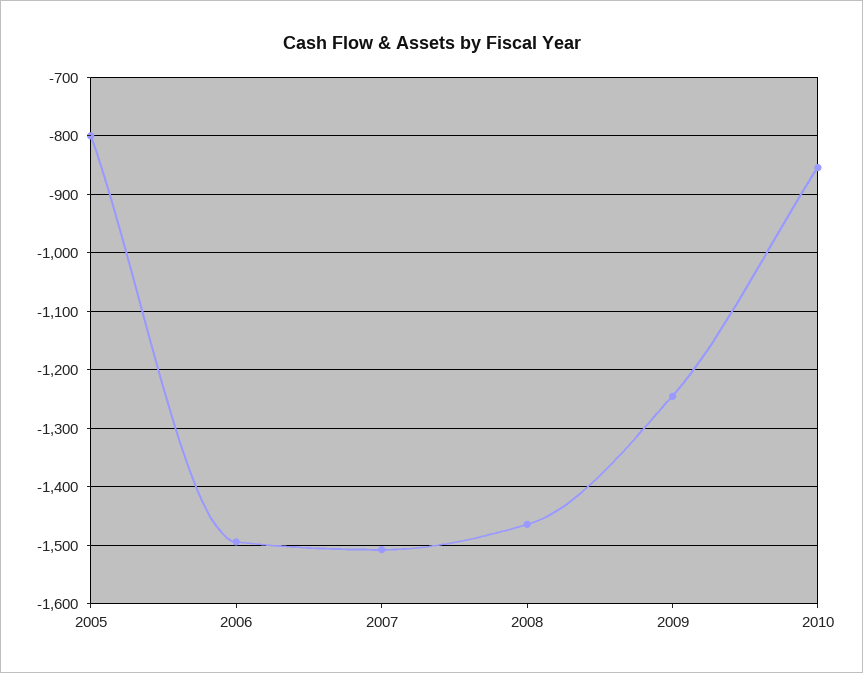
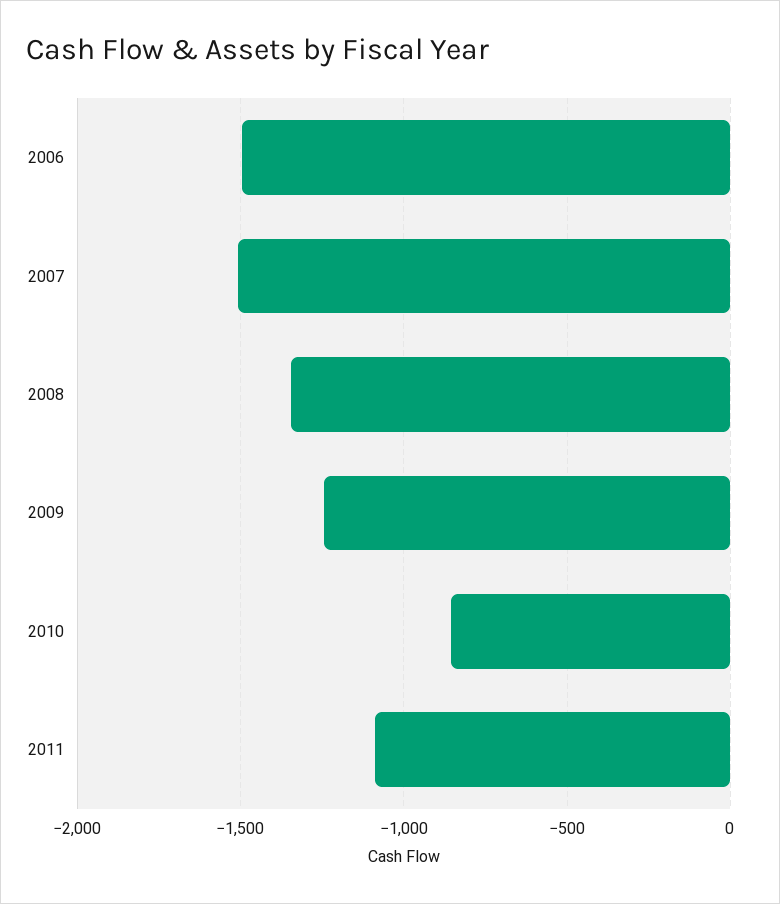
2005: -800 -> none
2008: -1460 -> -1350
2011: none -> -1100

